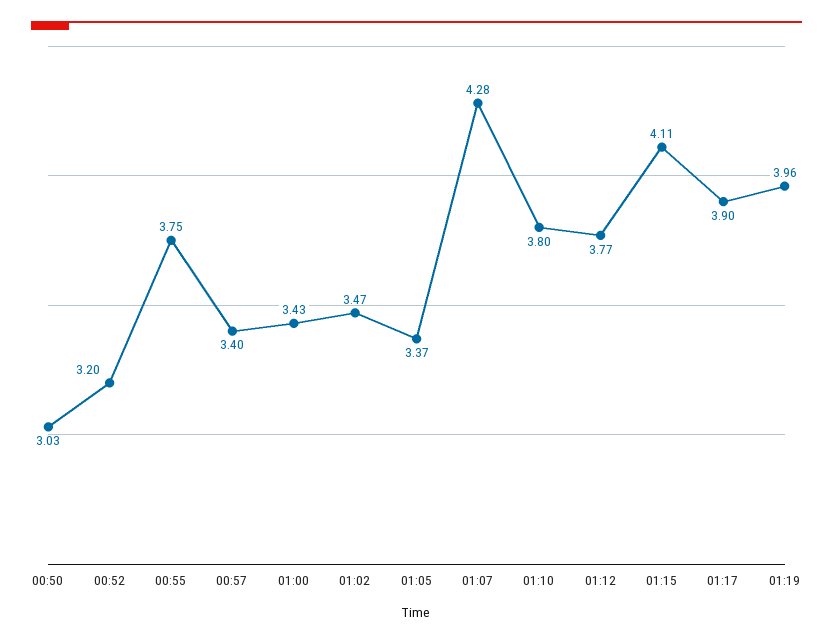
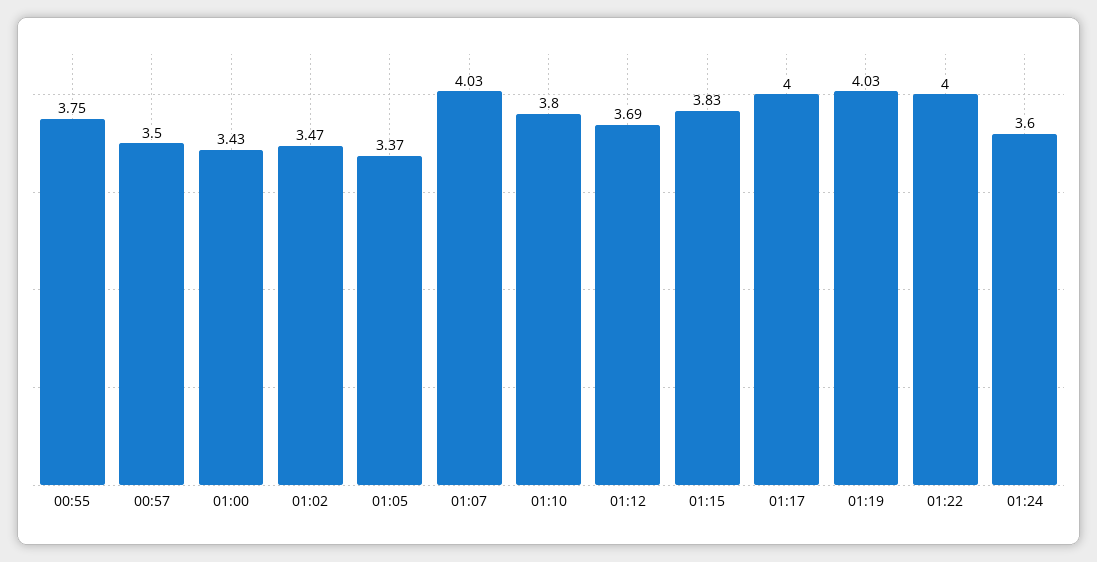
00:50: 3.03 -> none
00:52: 3.2 -> none
00:57: 3.4 -> 3.5
01:07: 4.28 -> 4.03
01:12: 3.77 -> 3.69
01:15: 4.11 -> 3.83
01:17: 3.9 -> 4
01:19: 3.96 -> 4.03
01:22: none -> 4
01:24: none -> 3.6

